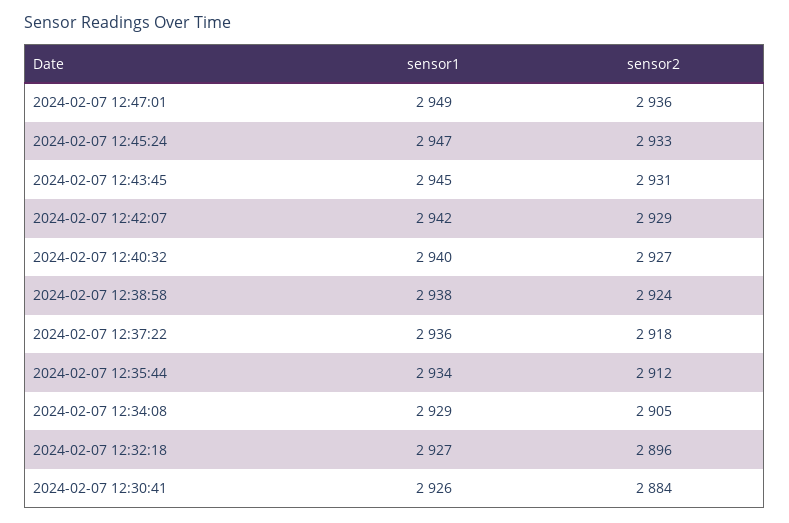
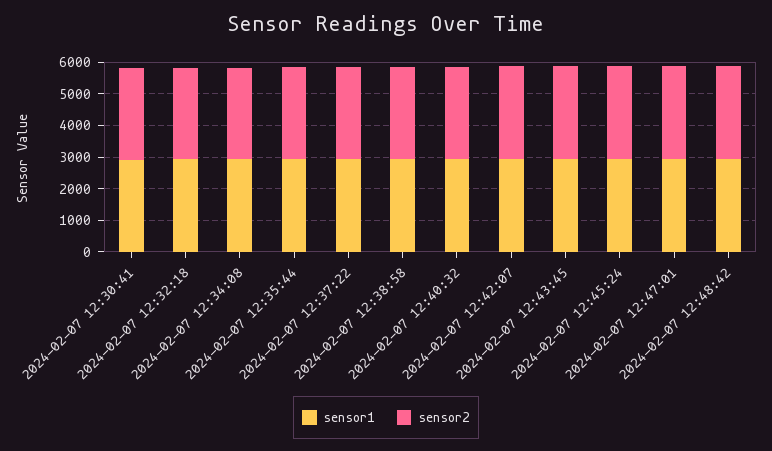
sensor1, 2024-02-07 12:48:42: none -> 3000
sensor2, 2024-02-07 12:48:42: none -> 3000

